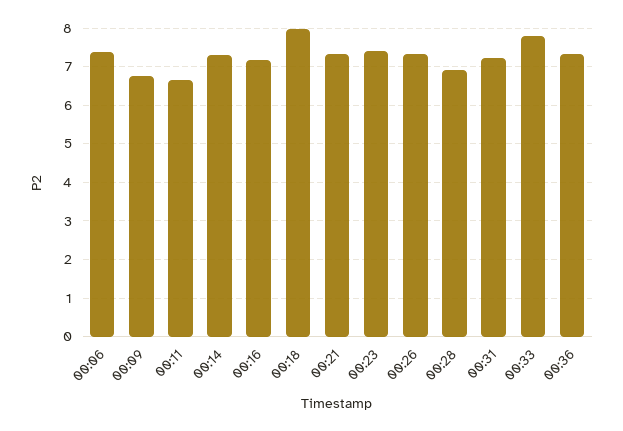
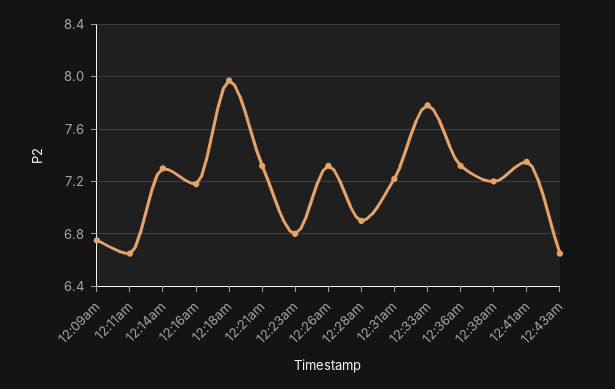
00:06: 7.4 -> none
00:23: 7.4 -> 6.8
12:38am: none -> 7.2
12:41am: none -> 7.35
12:43am: none -> 6.65

